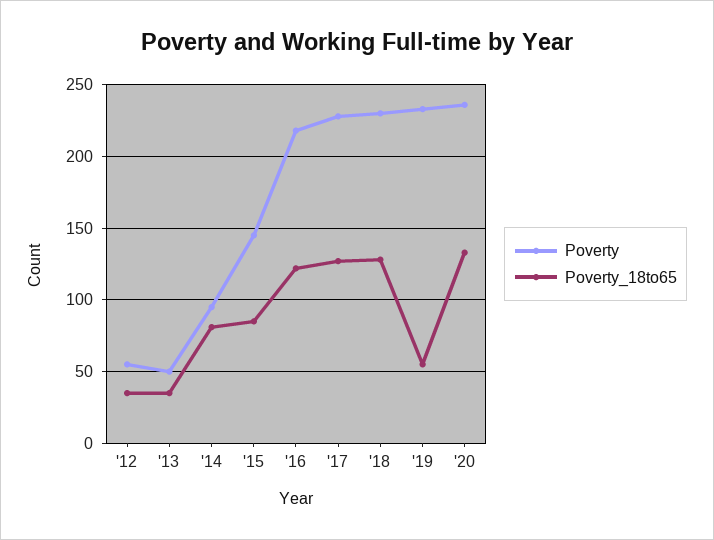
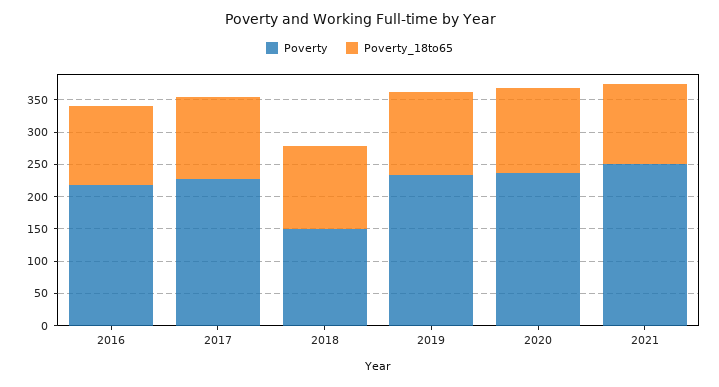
Poverty, '12: 55 -> none
Poverty_18to65, '12: 35 -> none
Poverty, '13: 50 -> none
Poverty_18to65, '13: 35 -> none
Poverty, '14: 95 -> none
Poverty_18to65, '14: 80 -> none
Poverty, '15: 145 -> none
Poverty_18to65, '15: 85 -> none
Poverty, '18: 230 -> 150
Poverty_18to65, '19: 55 -> 125
Poverty, 2021: none -> 250
Poverty_18to65, 2021: none -> 125

